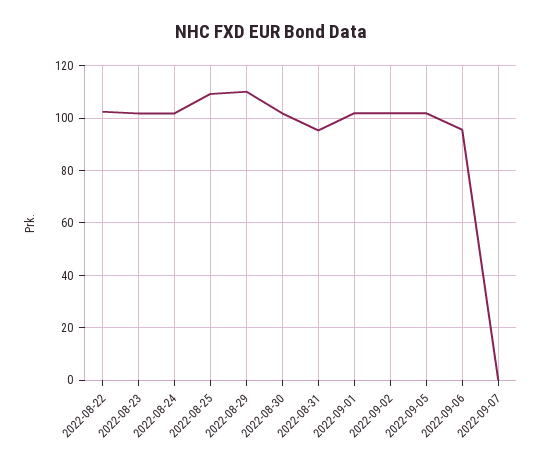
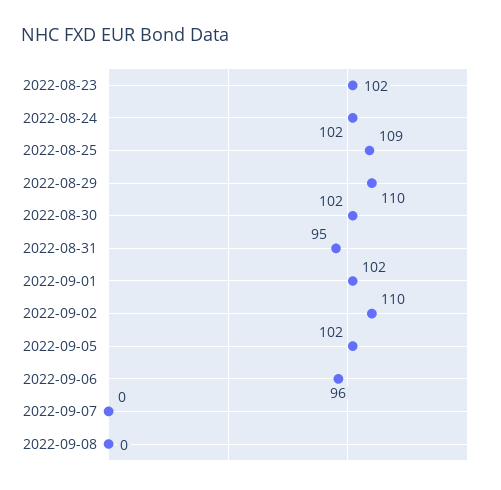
2022-08-22: 102.5 -> none
2022-09-02: 102.5 -> 110
2022-09-08: none -> 0

